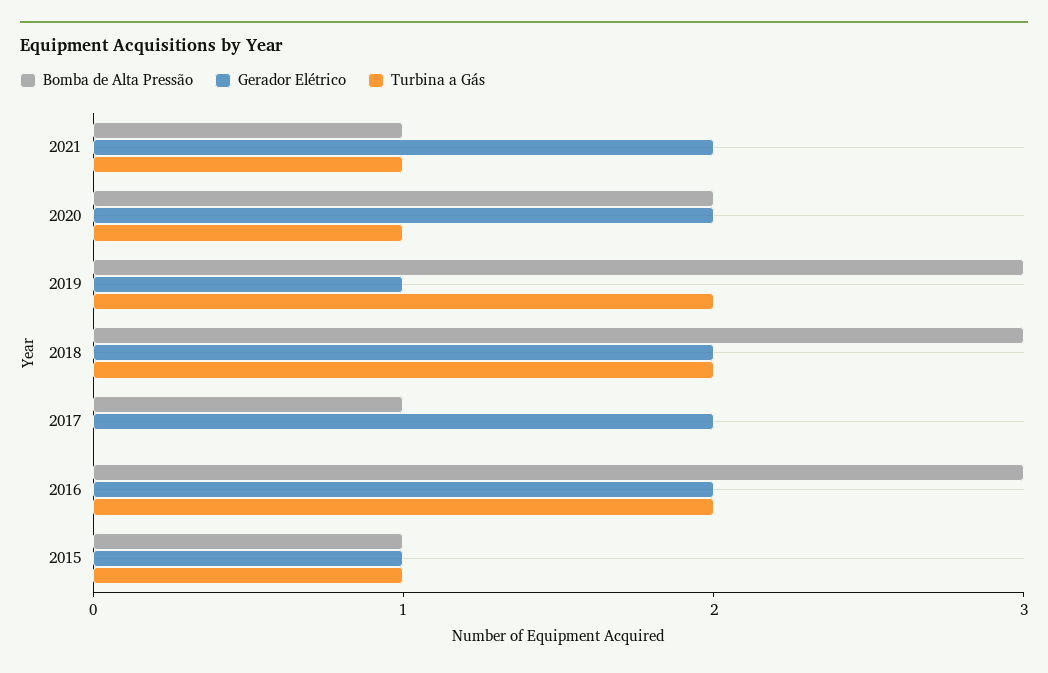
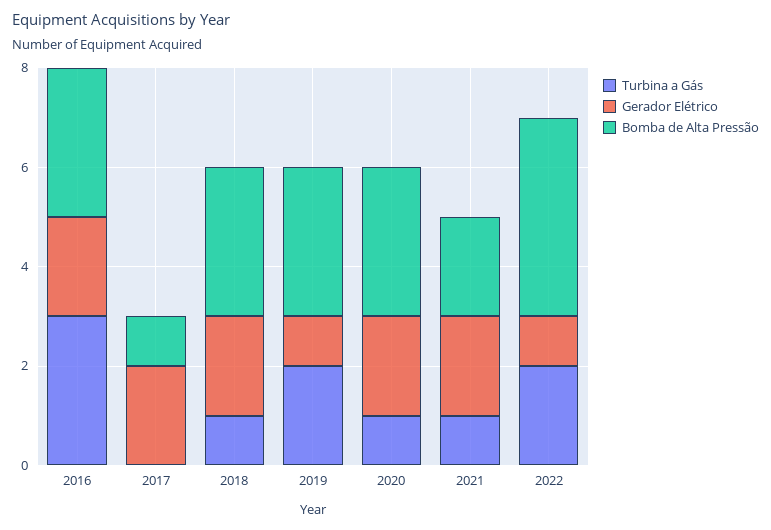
Bomba de Alta Pressão, 2021: 1 -> 2
Bomba de Alta Pressão, 2020: 2 -> 3
Turbina a Gás, 2018: 2 -> 1
Turbina a Gás, 2016: 2 -> 3
Bomba de Alta Pressão, 2015: 1 -> none
Gerador Elétrico, 2015: 1 -> none
Turbina a Gás, 2015: 1 -> none
Turbina a Gás, 2022: none -> 2
Gerador Elétrico, 2022: none -> 1
Bomba de Alta Pressão, 2022: none -> 4

